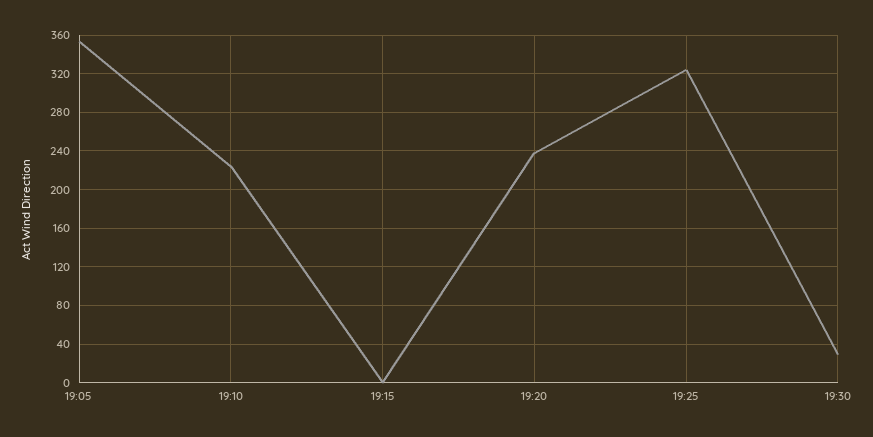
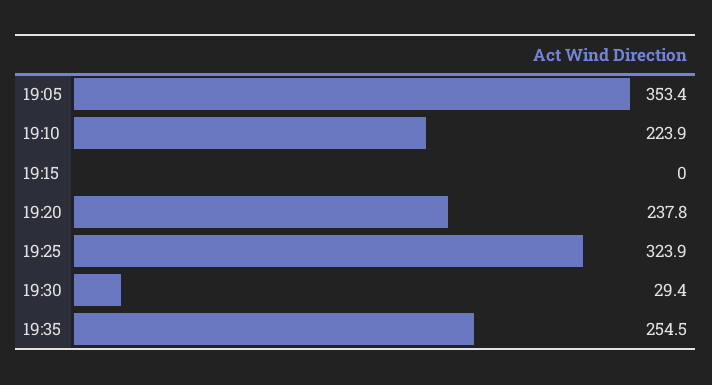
19:35: none -> 254.5

